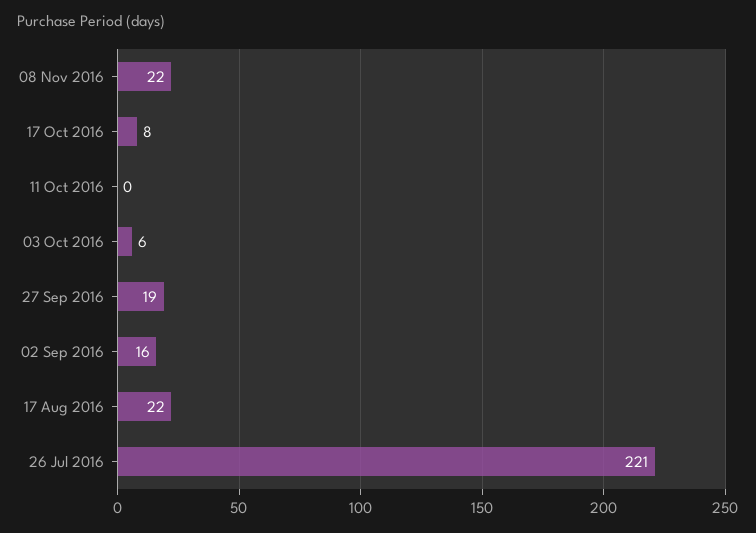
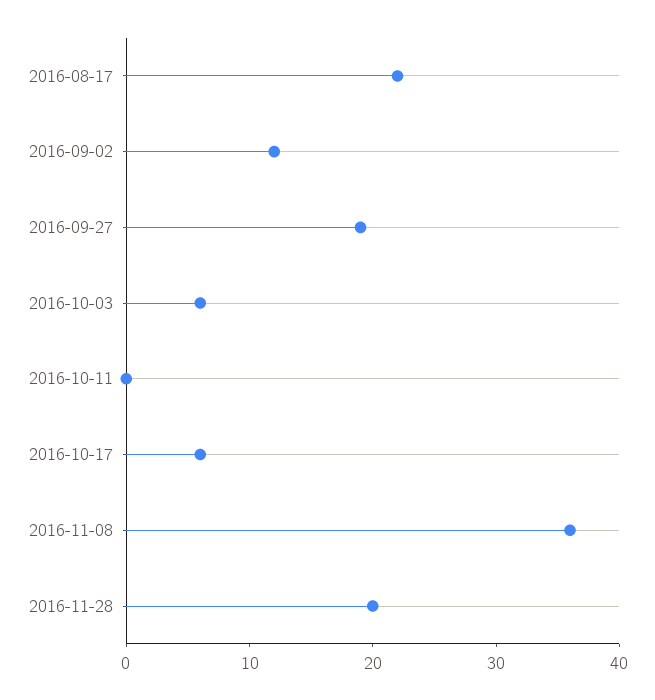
08 Nov 2016: 22 -> 36
17 Oct 2016: 8 -> 6
02 Sep 2016: 16 -> 12
26 Jul 2016: 221 -> none
2016-11-28: none -> 20

